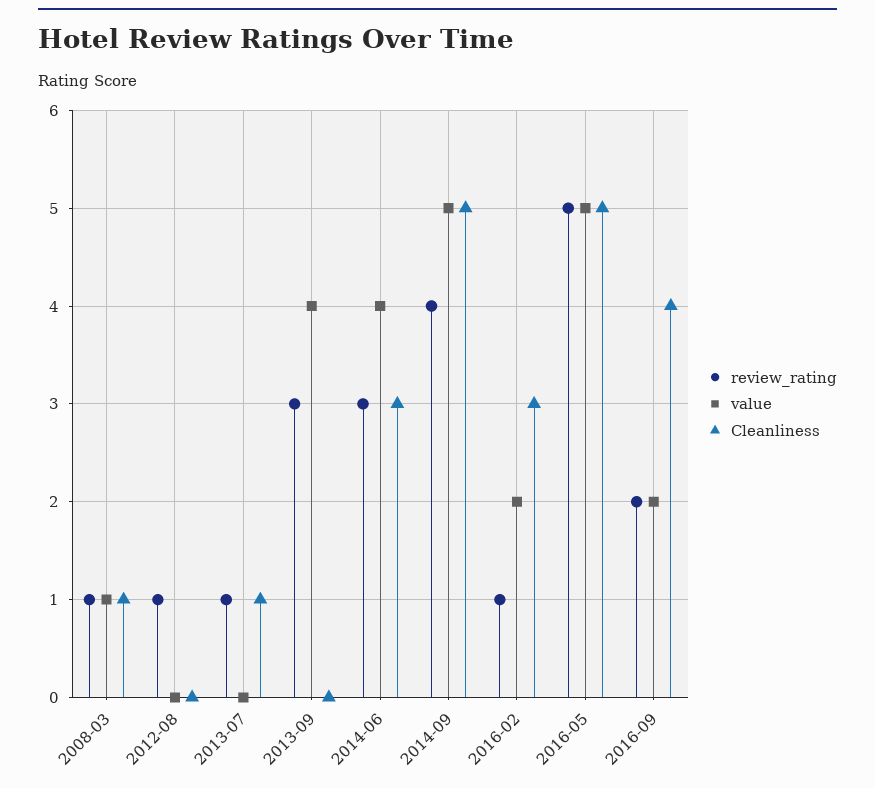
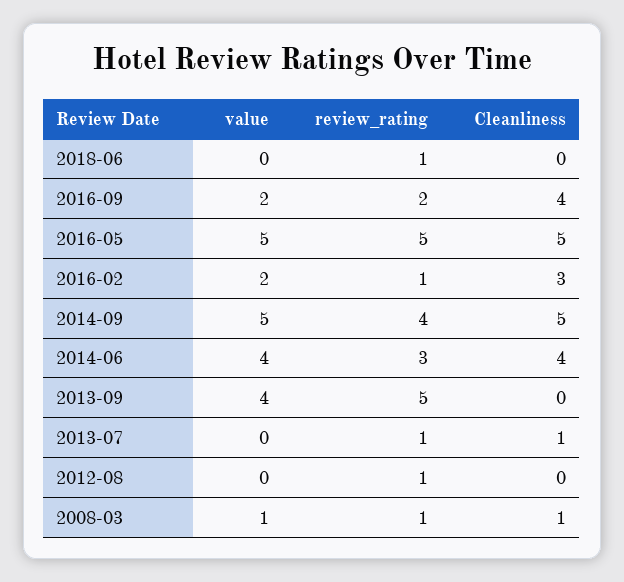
review_rating, 2013-09: 3 -> 5
Cleanliness, 2014-06: 3 -> 4
value, 2018-06: none -> 0
review_rating, 2018-06: none -> 1
Cleanliness, 2018-06: none -> 0

